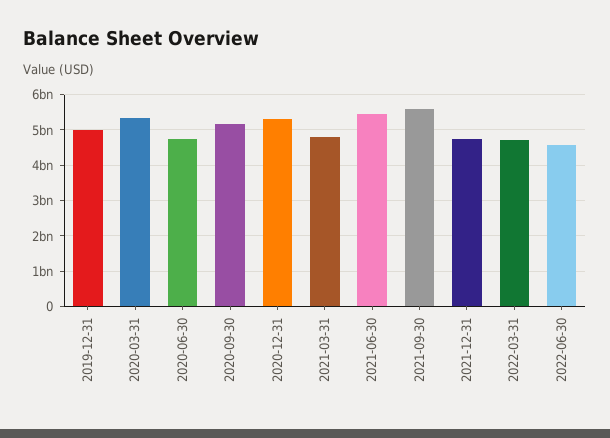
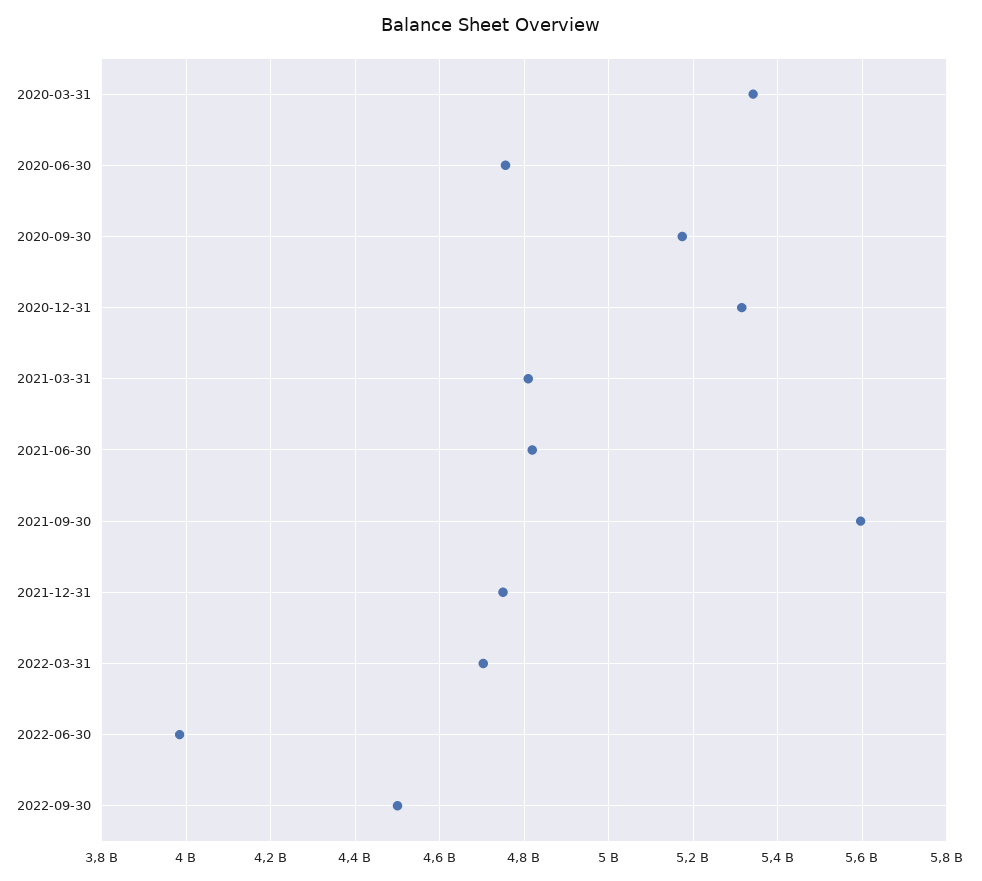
2019-12-31: 5000000000 -> none
2021-06-30: 5400000000 -> 4820000000
2022-06-30: 4600000000 -> 3980000000
2022-09-30: none -> 4500000000

